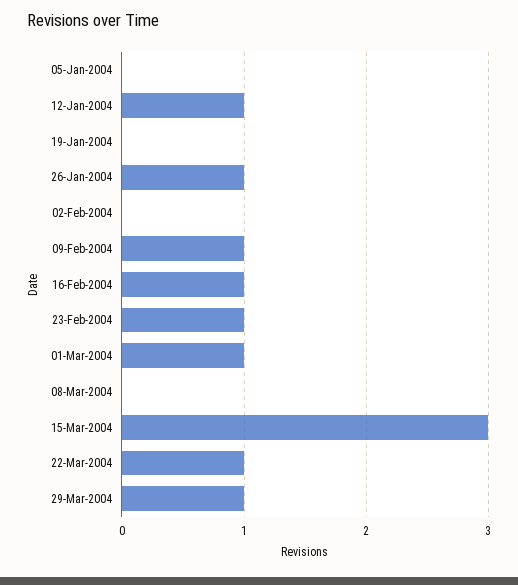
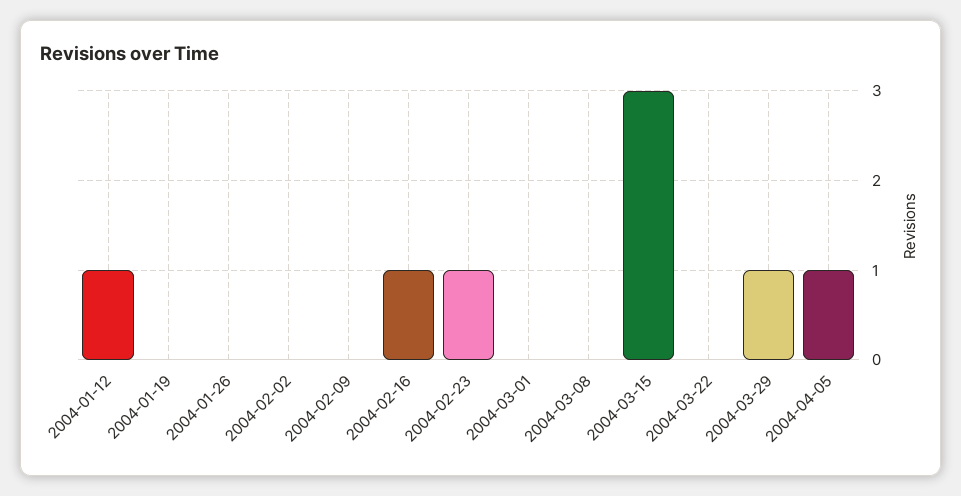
05-Jan-2004: 0 -> none
26-Jan-2004: 1 -> 0
09-Feb-2004: 1 -> 0
01-Mar-2004: 1 -> 0
22-Mar-2004: 1 -> 0
2004-04-05: none -> 1

